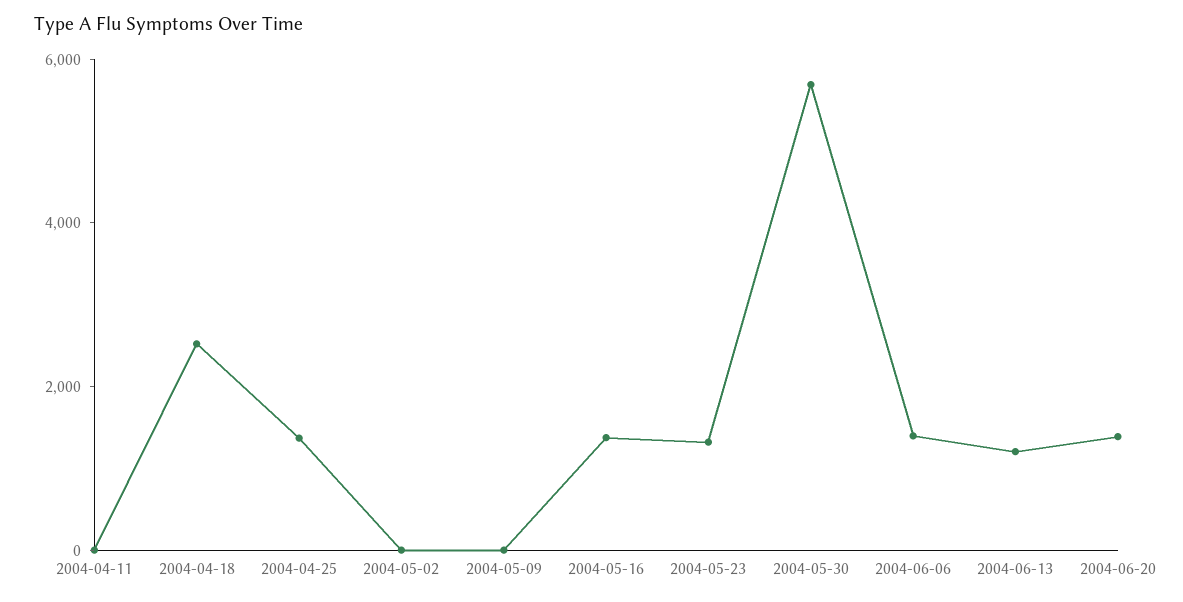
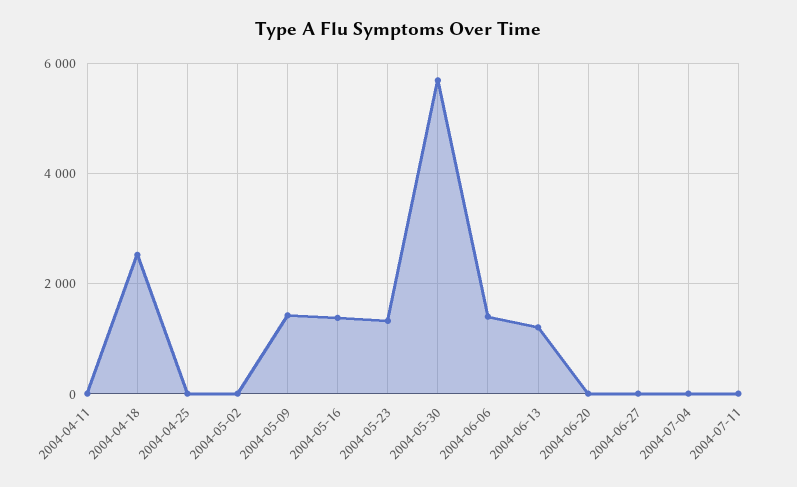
2004-04-25: 1500 -> 0
2004-05-09: 0 -> 1400
2004-06-20: 1500 -> 0
2004-06-27: none -> 0
2004-07-04: none -> 0
2004-07-11: none -> 0

